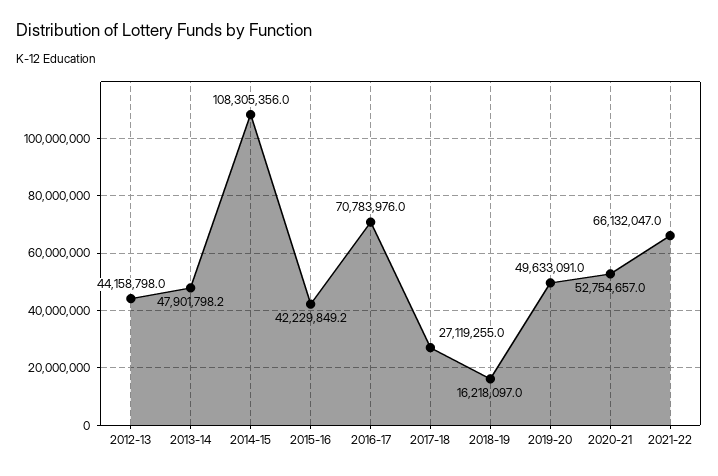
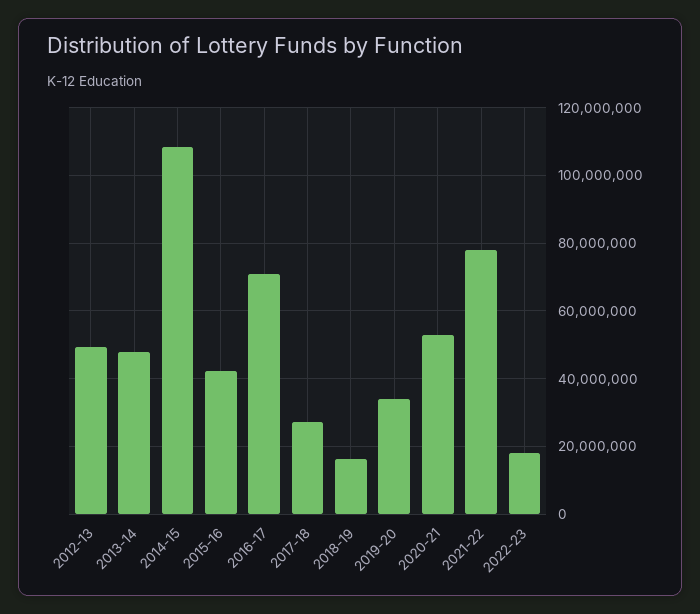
2012-13: 44158798 -> 50000000
2019-20: 49633091 -> 34000000
2021-22: 66132047 -> 78000000
2022-23: none -> 18000000

